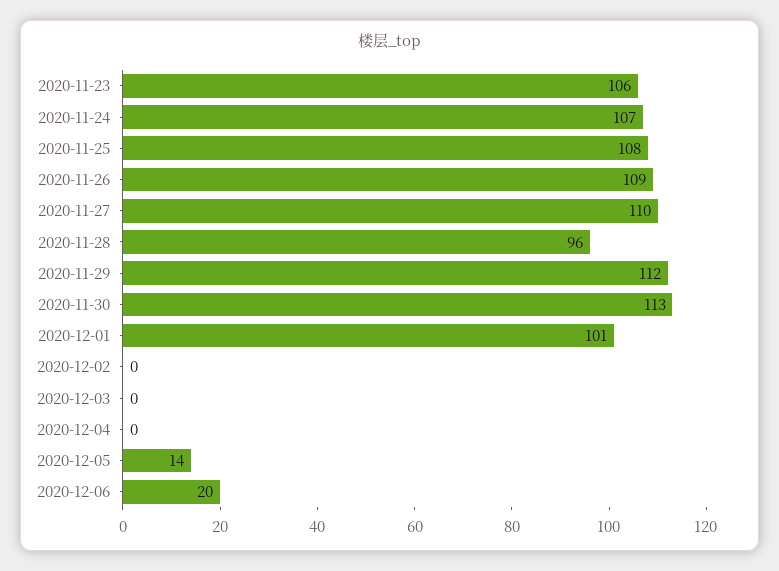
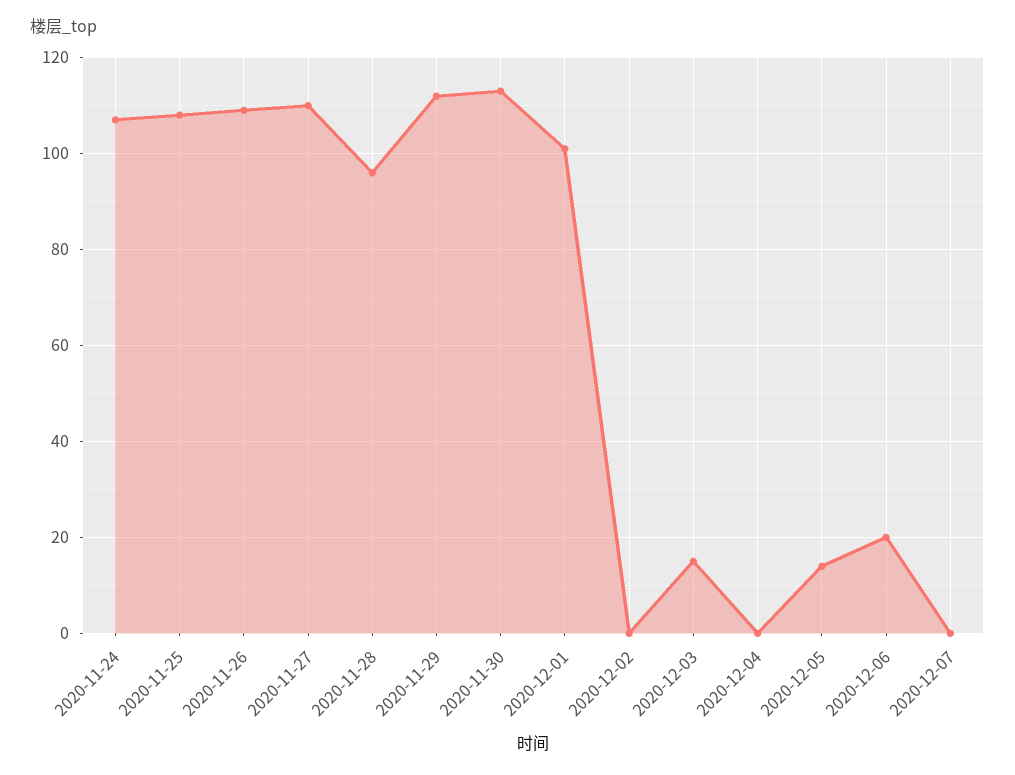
2020-11-23: 106 -> none
2020-12-03: 0 -> 15
2020-12-07: none -> 0

